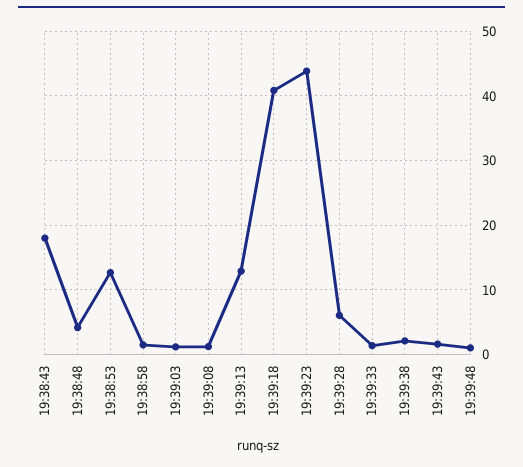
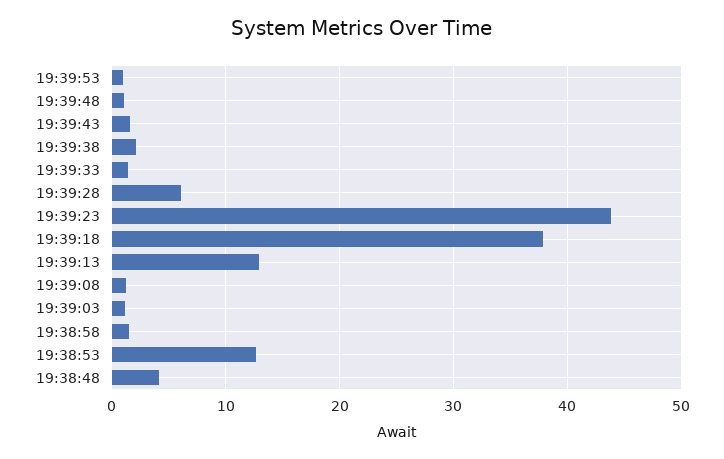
19:38:43: 18 -> none
19:39:18: 41 -> 38
19:39:53: none -> 1

